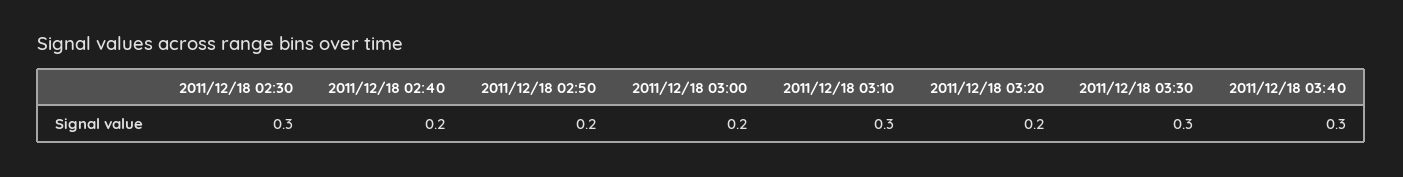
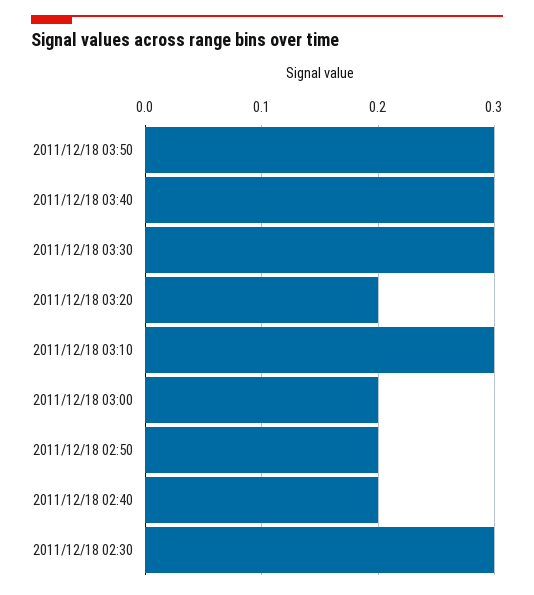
2011/12/18 03:50: none -> 0.3

